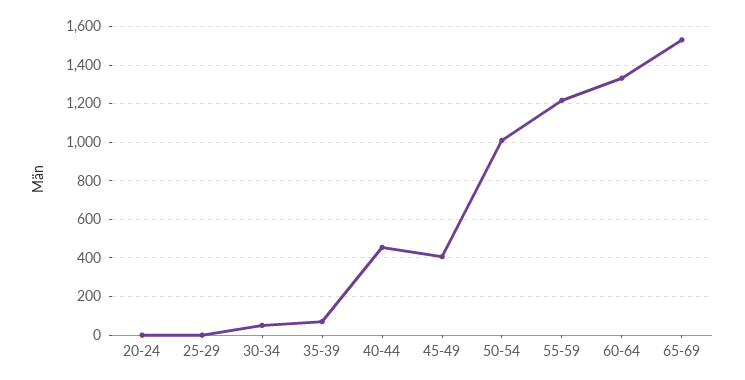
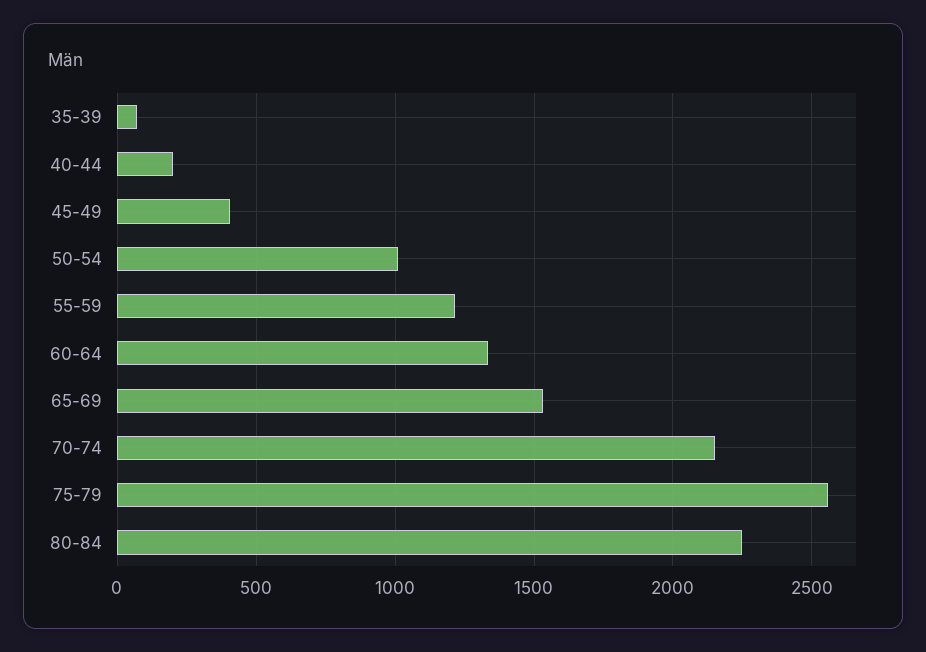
20-24: 0 -> none
25-29: 0 -> none
30-34: 50 -> none
40-44: 450 -> 200
70-74: none -> 2150
75-79: none -> 2550
80-84: none -> 2250

